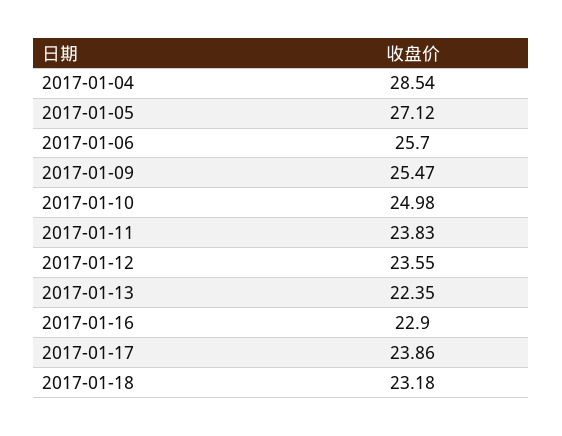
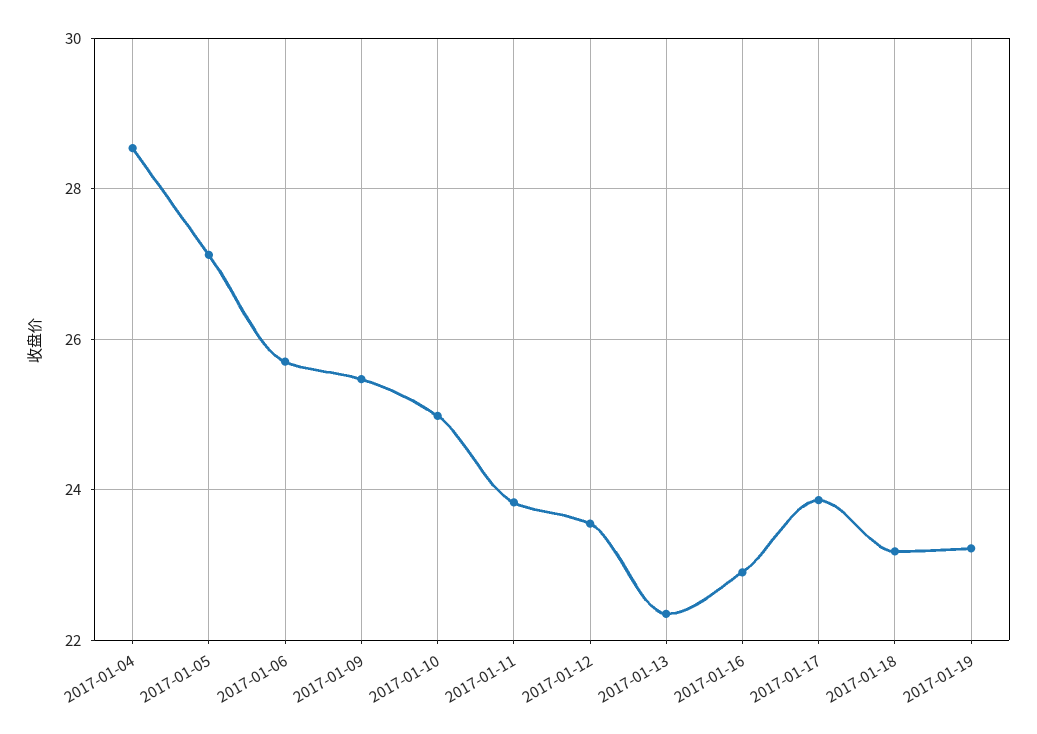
2017-01-19: none -> 23.2

